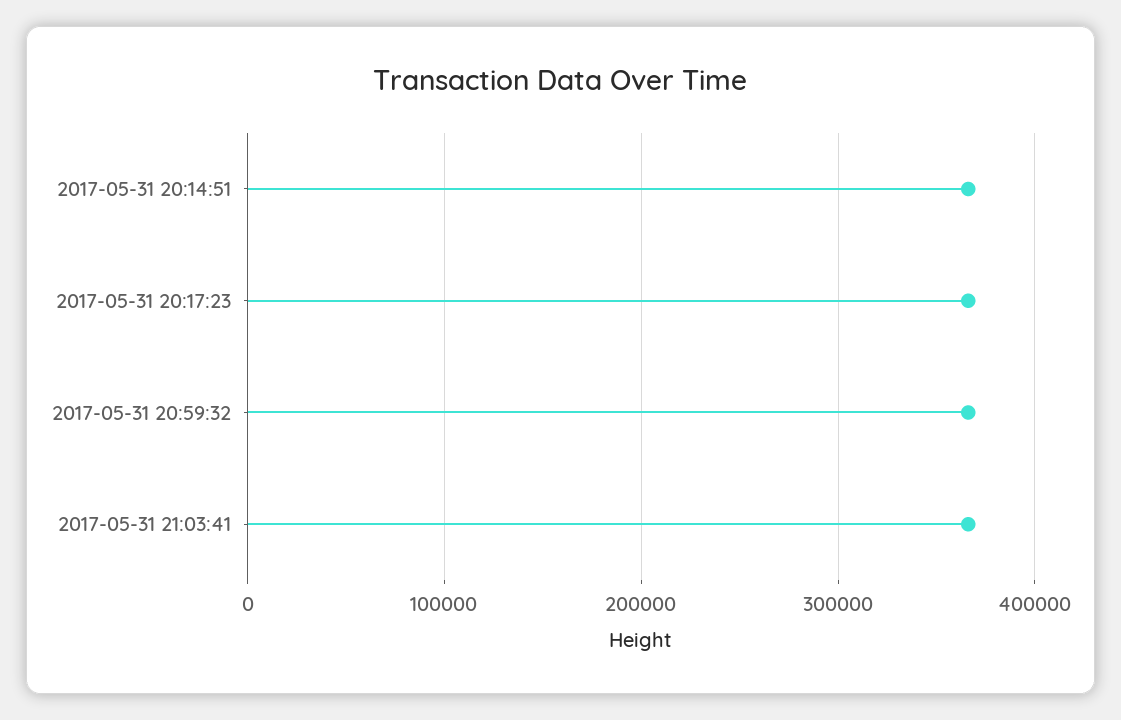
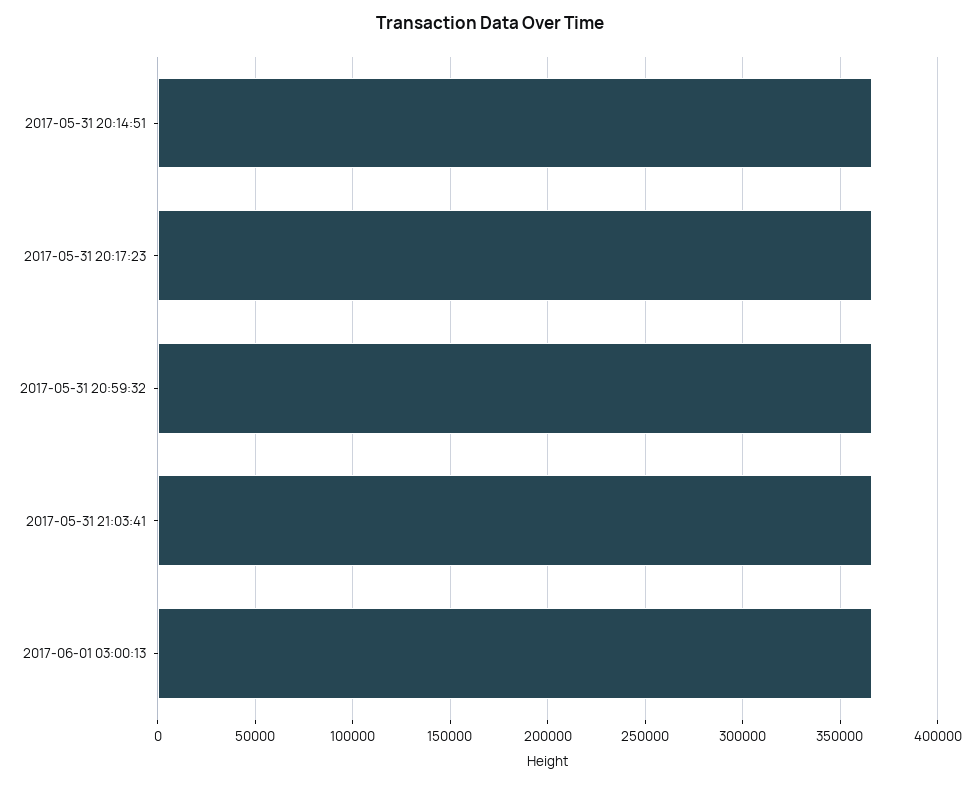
2017-06-01 03:00:13: none -> 365000

